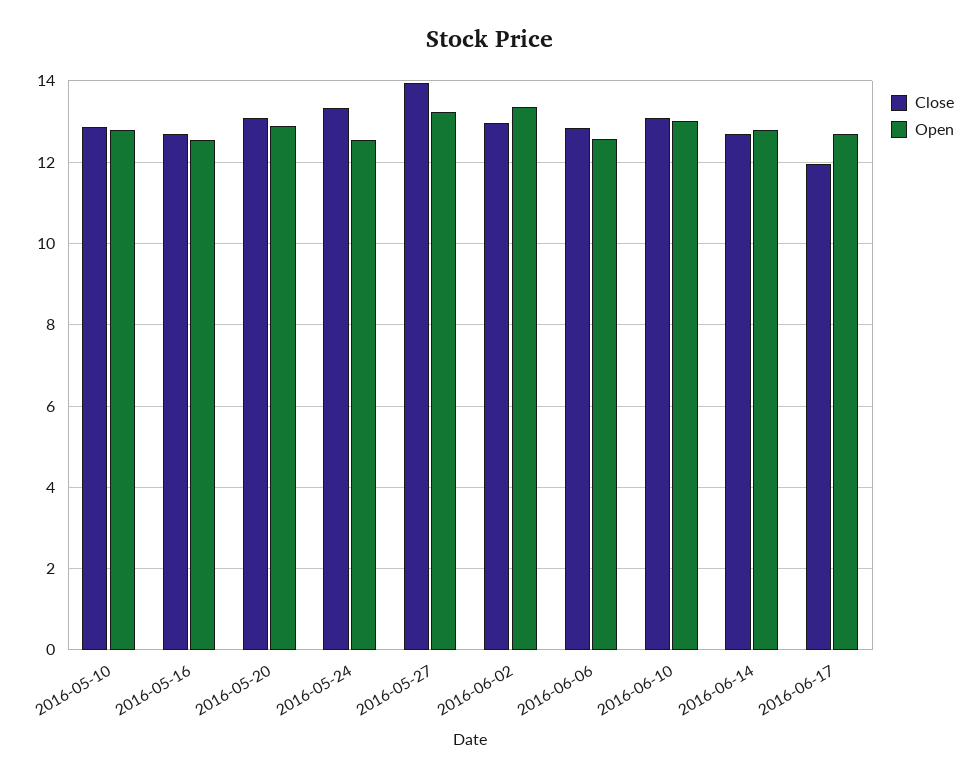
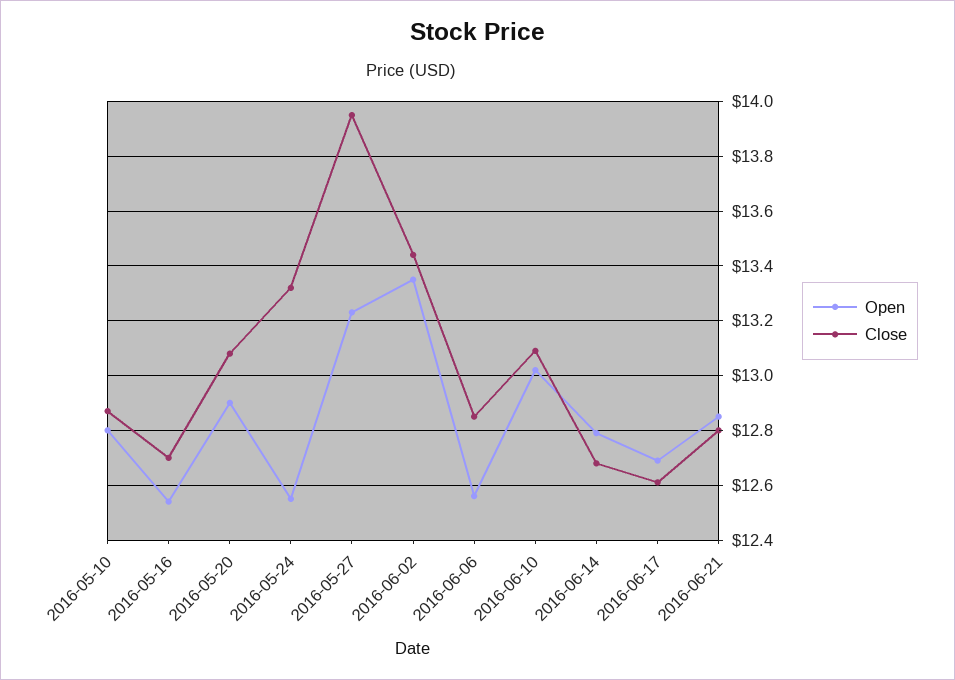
Close, 2016-06-02: 13 -> 13.45
Close, 2016-06-17: 12 -> 12.6
Open, 2016-06-21: none -> 12.85
Close, 2016-06-21: none -> 12.8

